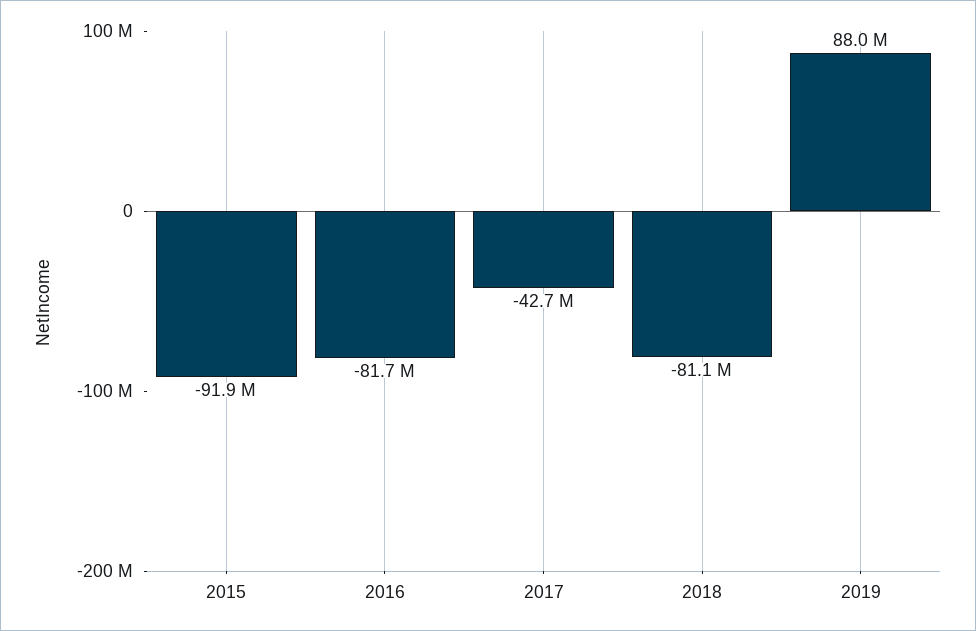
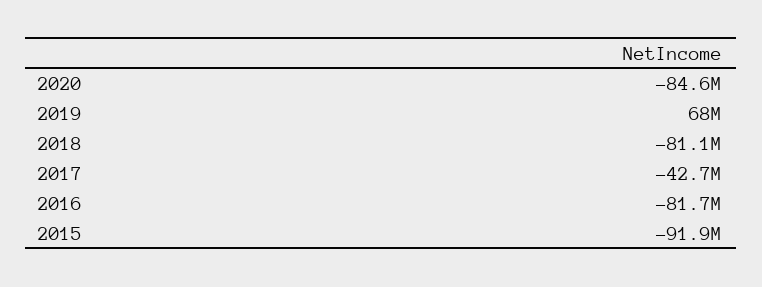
2019: 88000000 -> 68000000
2020: none -> -84600000

